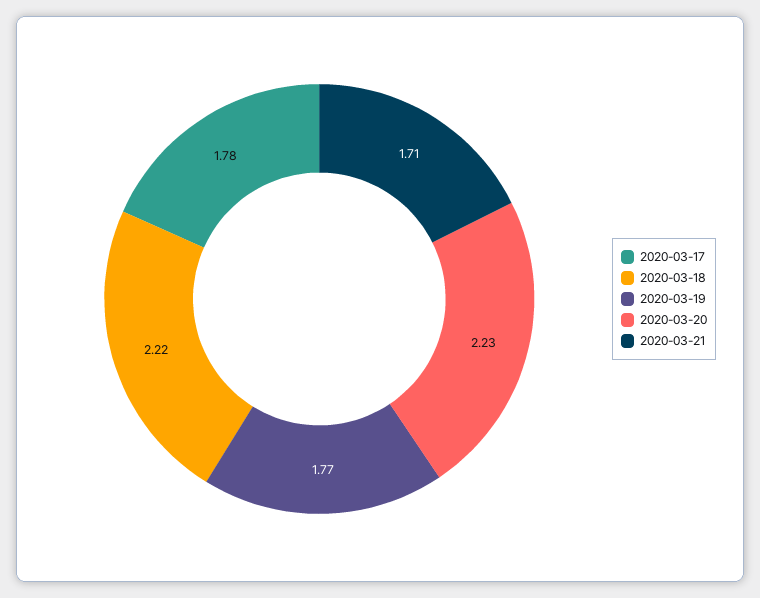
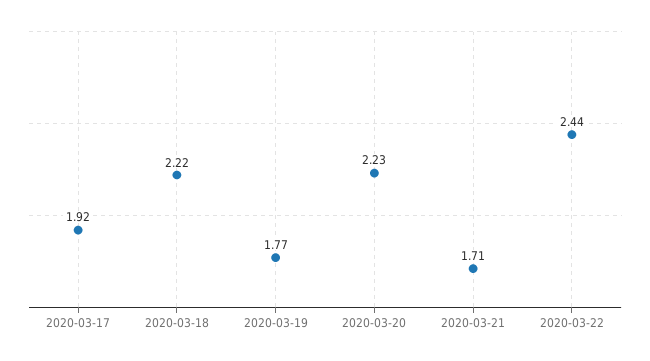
2020-03-17: 1.78 -> 1.92
2020-03-22: none -> 2.44

